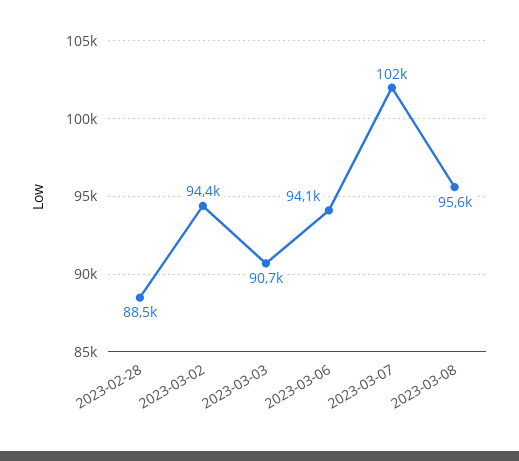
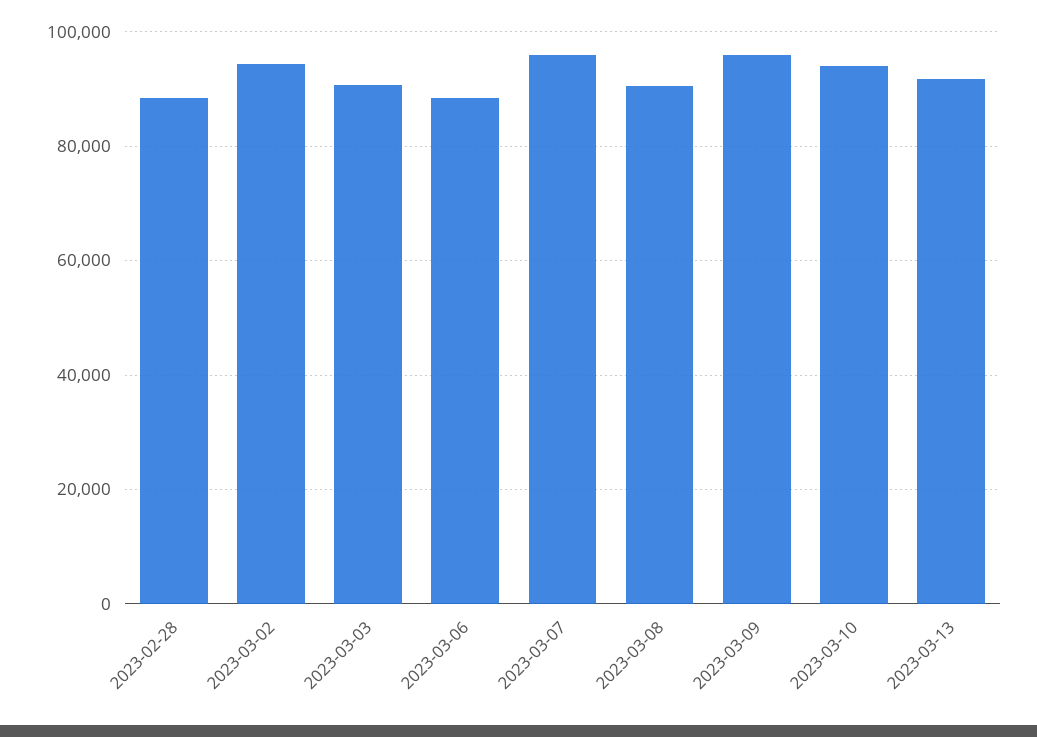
2023-03-06: 94100 -> 88000
2023-03-07: 102000 -> 96000
2023-03-08: 95600 -> 90000
2023-03-09: none -> 96000
2023-03-10: none -> 94000
2023-03-13: none -> 92000

